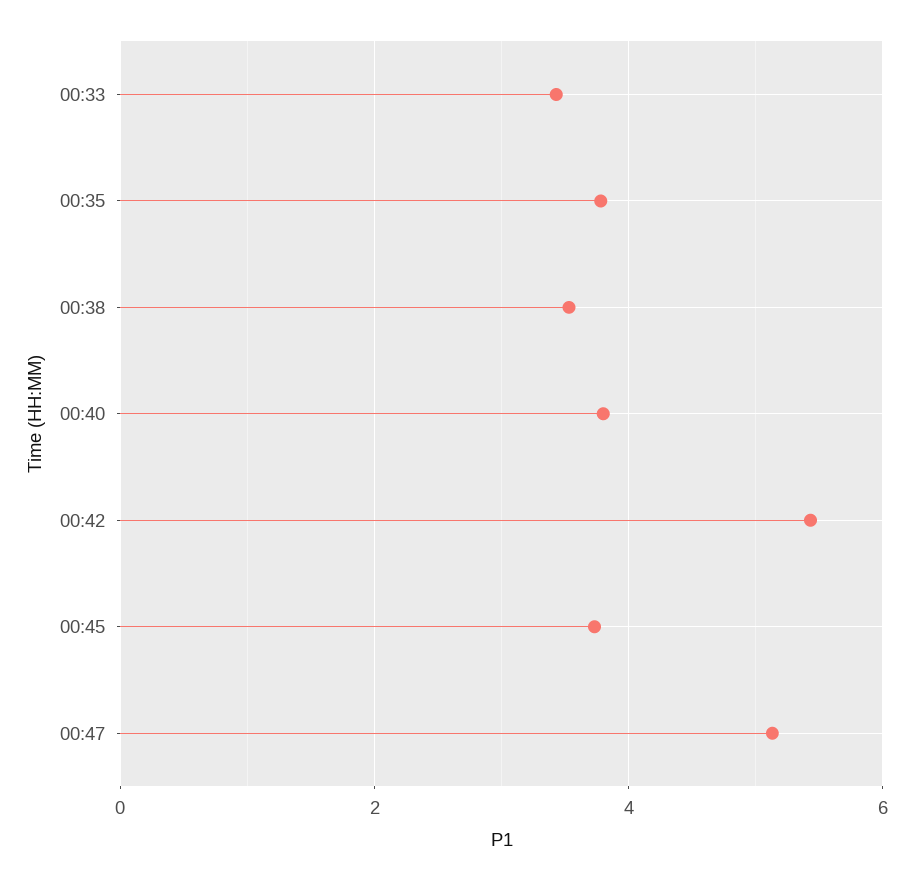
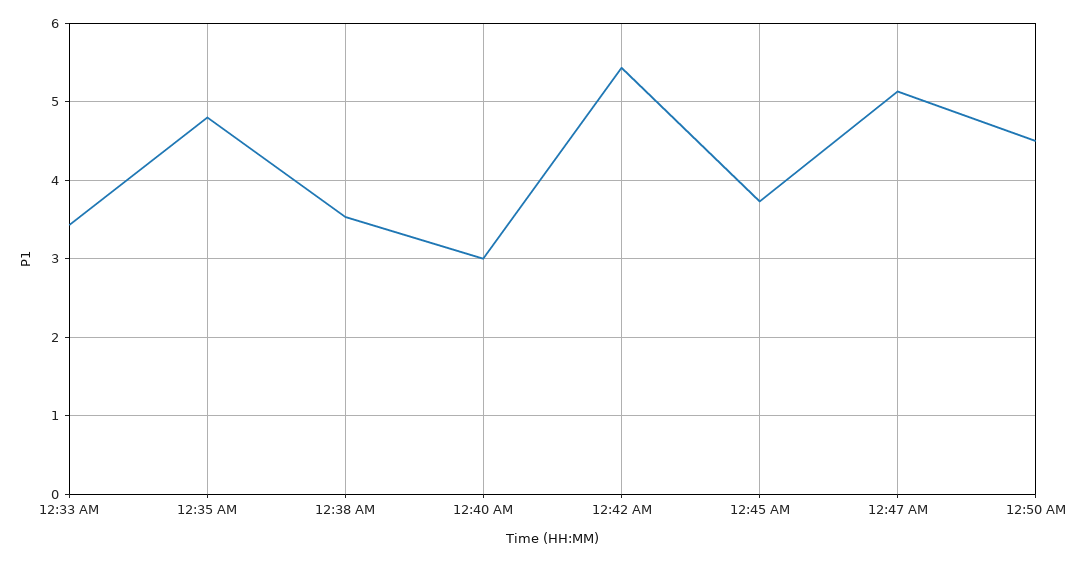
00:35: 3.8 -> 4.8
00:40: 3.8 -> 3
12:50 AM: none -> 4.5

